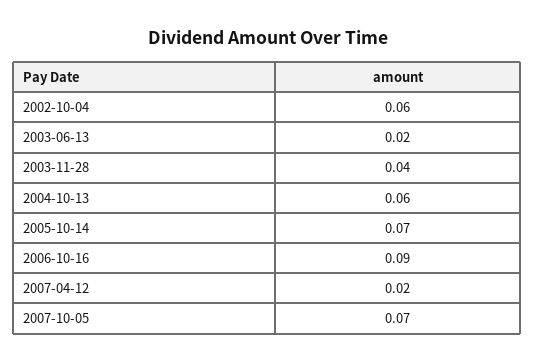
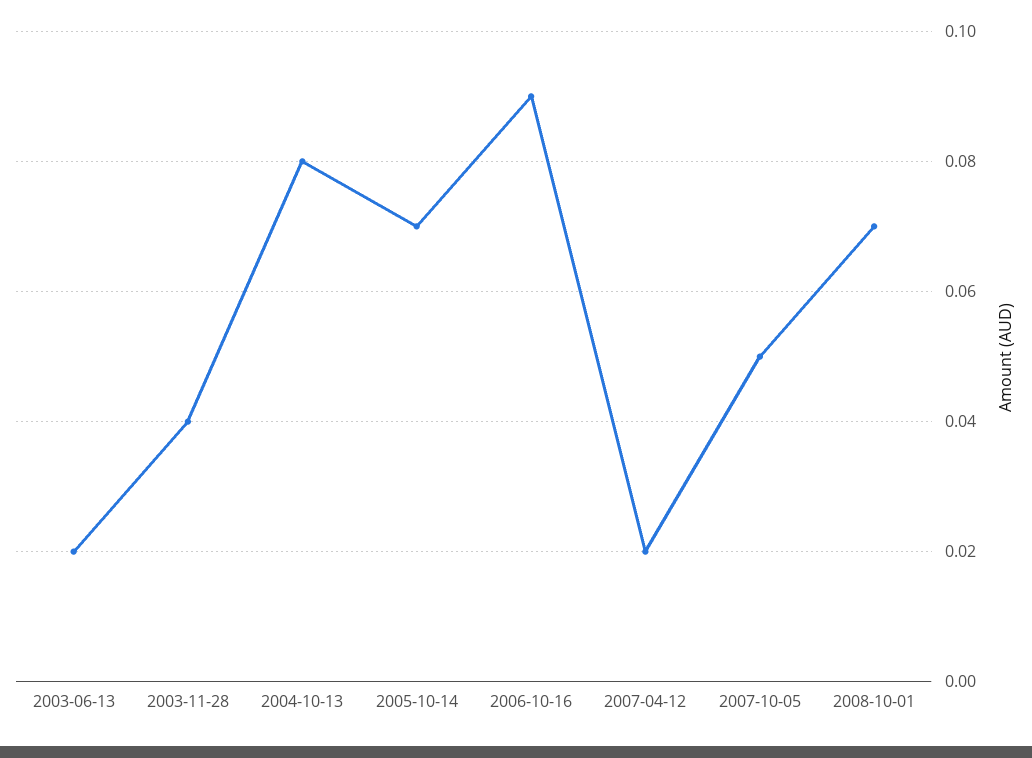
2002-10-04: 0.06 -> none
2004-10-13: 0.06 -> 0.08
2007-10-05: 0.07 -> 0.05
2008-10-01: none -> 0.07

